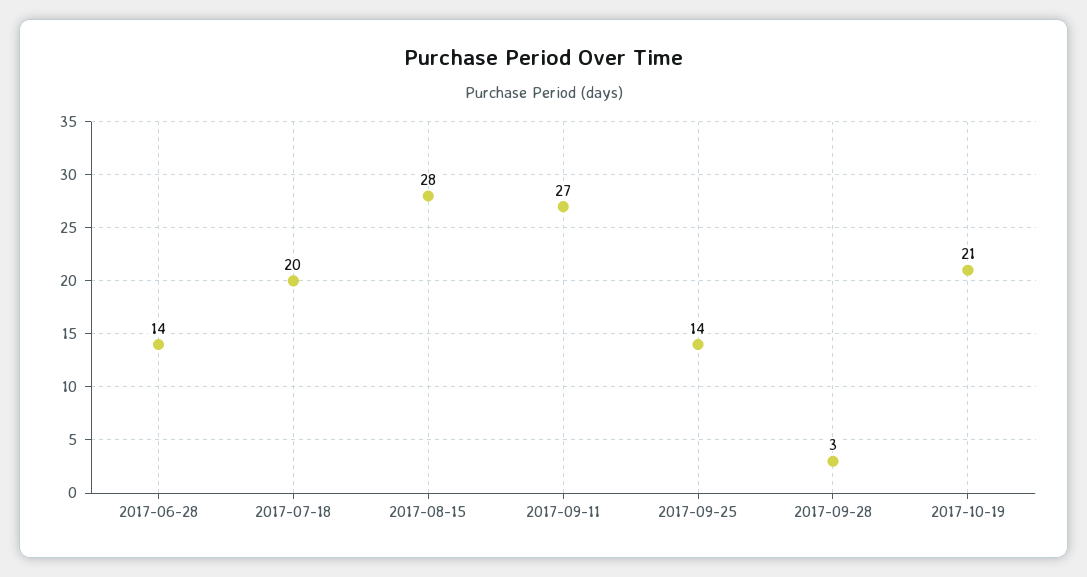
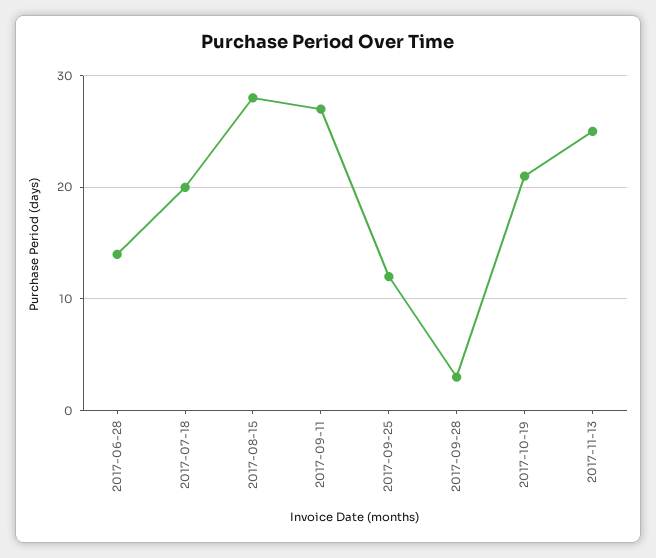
2017-09-25: 14 -> 12
2017-11-13: none -> 25

